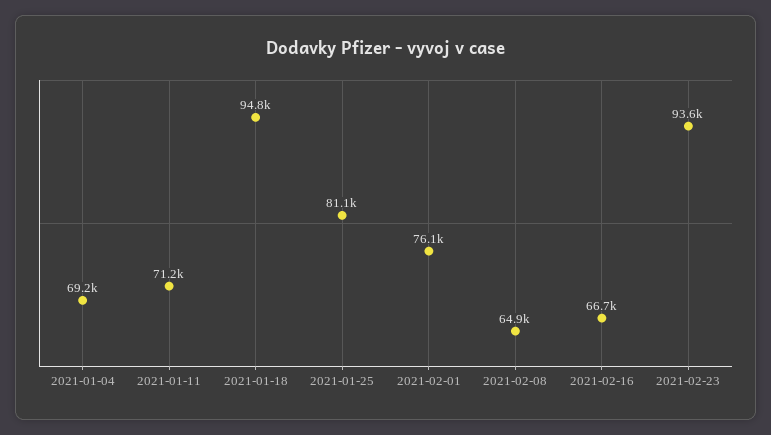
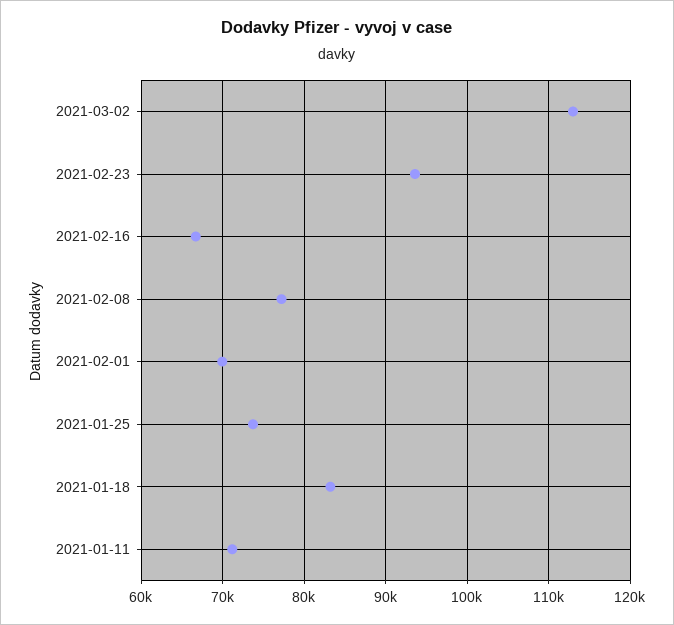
2021-01-04: 69200 -> none
2021-01-18: 94800 -> 83000
2021-01-25: 81100 -> 74000
2021-02-01: 76100 -> 70000
2021-02-08: 64900 -> 77000
2021-03-02: none -> 113000

